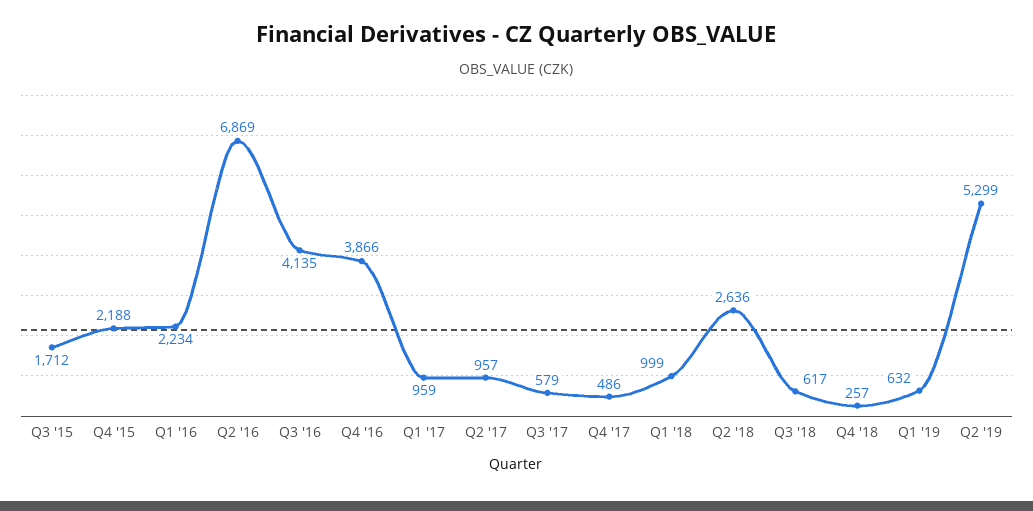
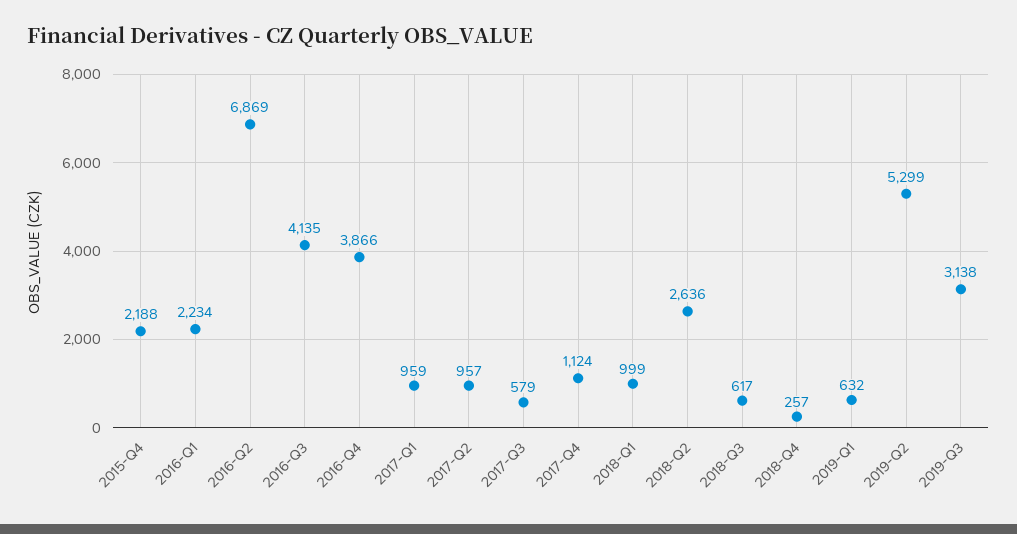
Q3 '15: 1712 -> none
Q4 '17: 486 -> 1124
2019-Q3: none -> 3138

